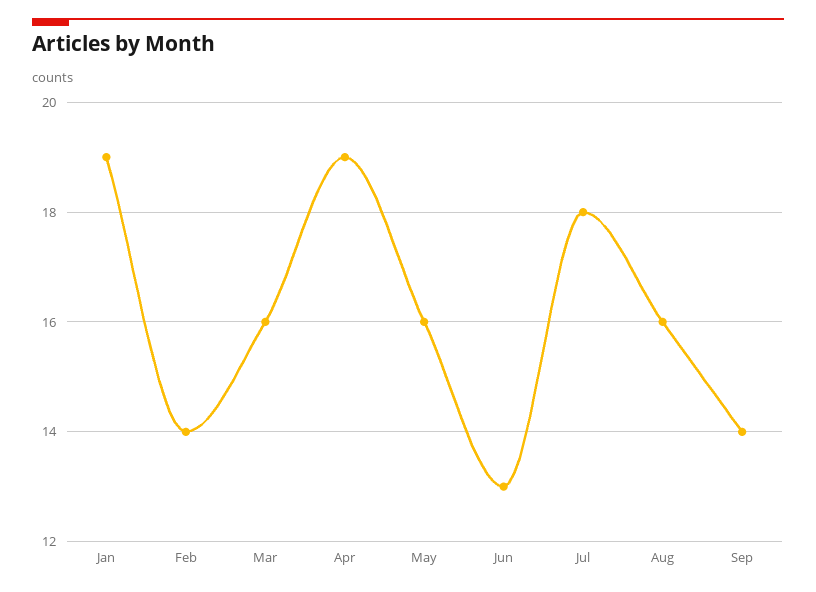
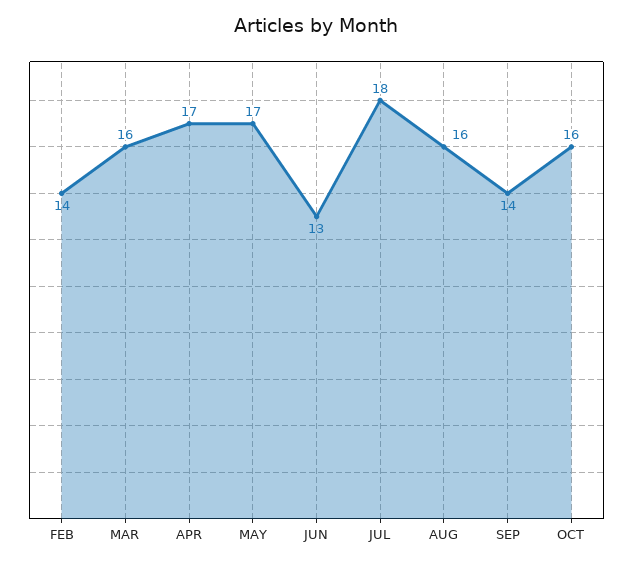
Jan: 19 -> none
Apr: 19 -> 17
May: 16 -> 17
OCT: none -> 16

